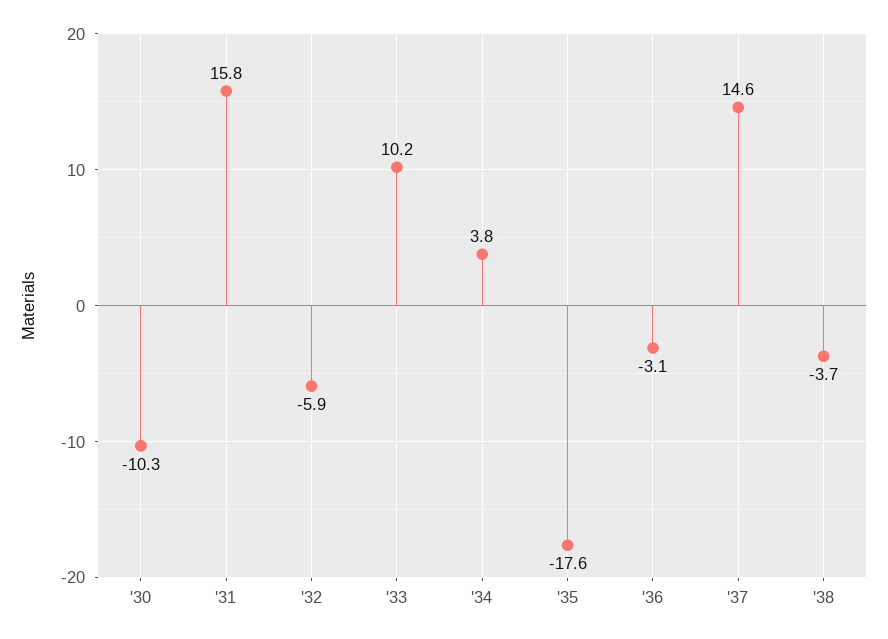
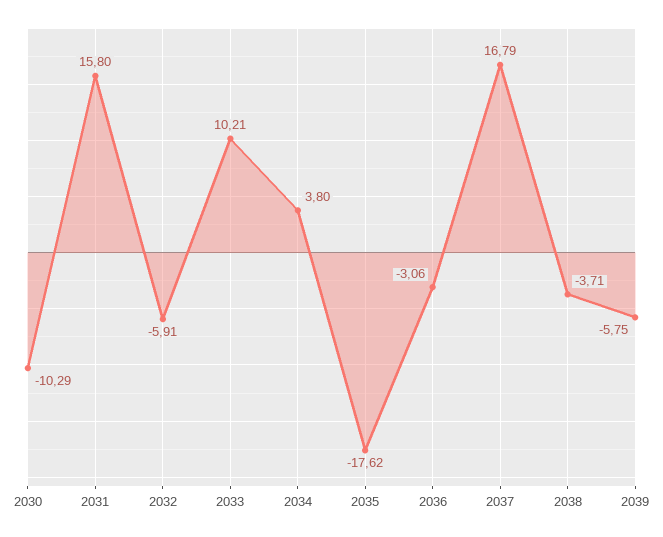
'37: 14.6 -> 16.79
2039: none -> -5.75

